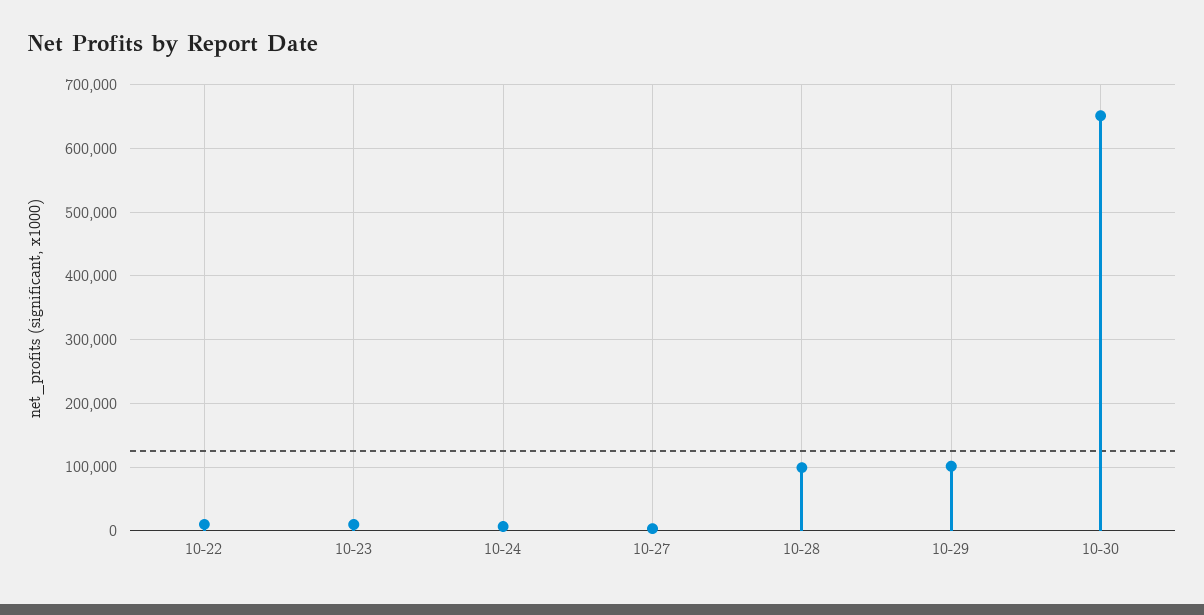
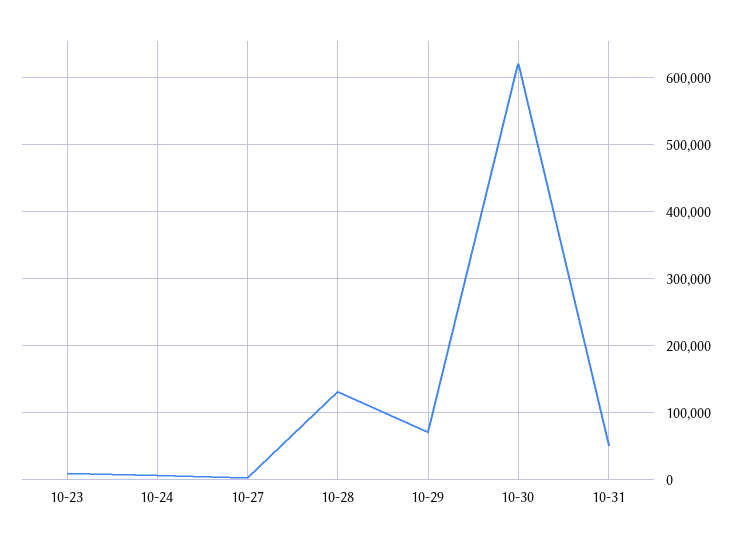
10-22: 10000 -> none
10-28: 100000 -> 130000
10-29: 100000 -> 70000
10-30: 650000 -> 620000
10-31: none -> 50000

